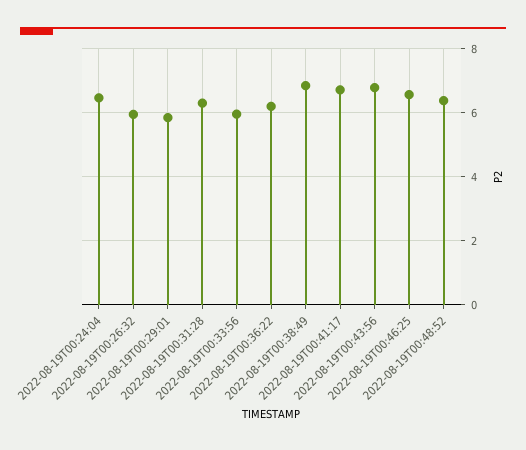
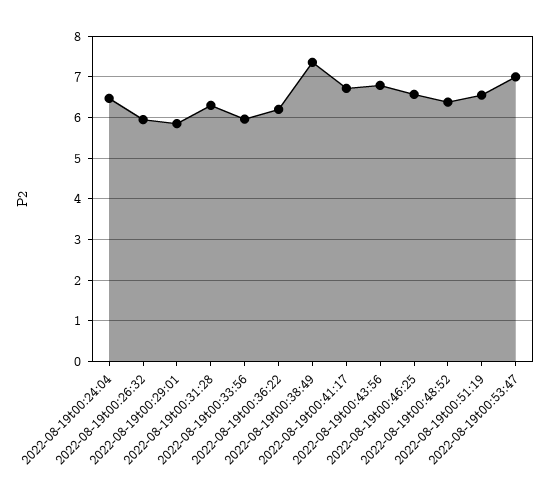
2022-08-19T00:38:49: 6.8 -> 7.4
2022-08-19t00:51:19: none -> 6.6
2022-08-19t00:53:47: none -> 7

